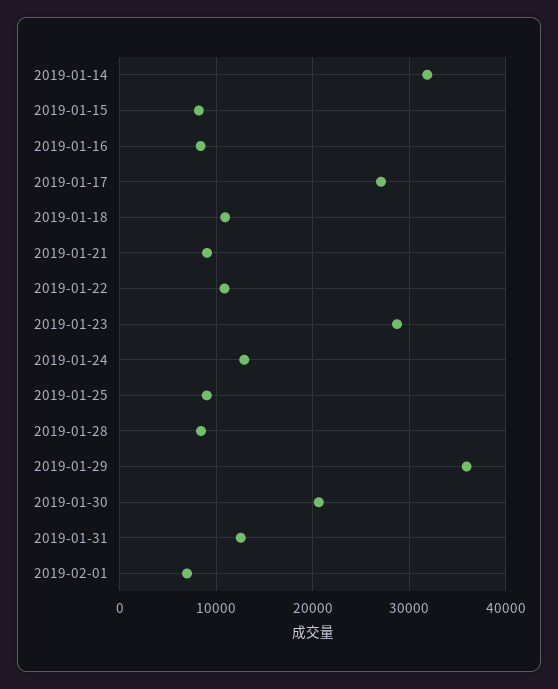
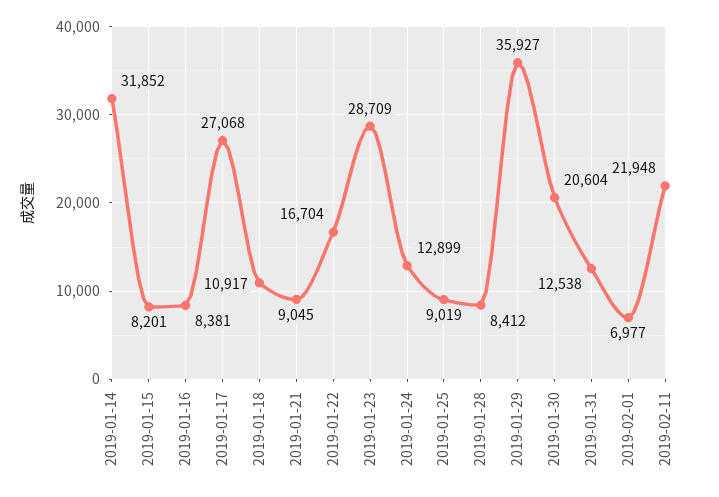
2019-01-22: 11000 -> 16704
2019-02-11: none -> 21948

